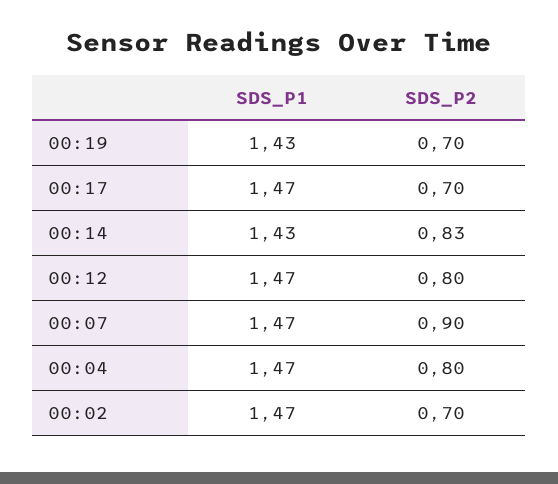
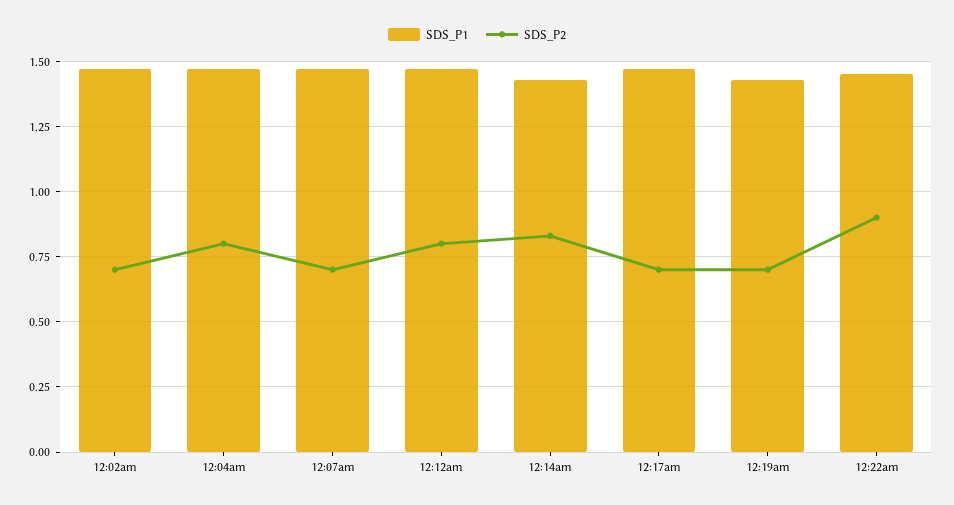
SDS_P2, 00:07: 0.9 -> 0.7
SDS_P1, 12:22am: none -> 1.45
SDS_P2, 12:22am: none -> 0.9

